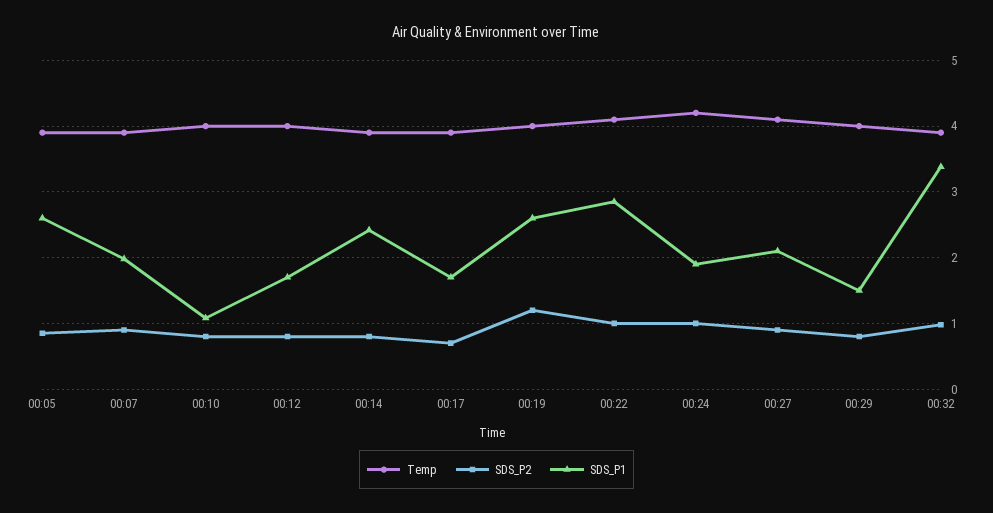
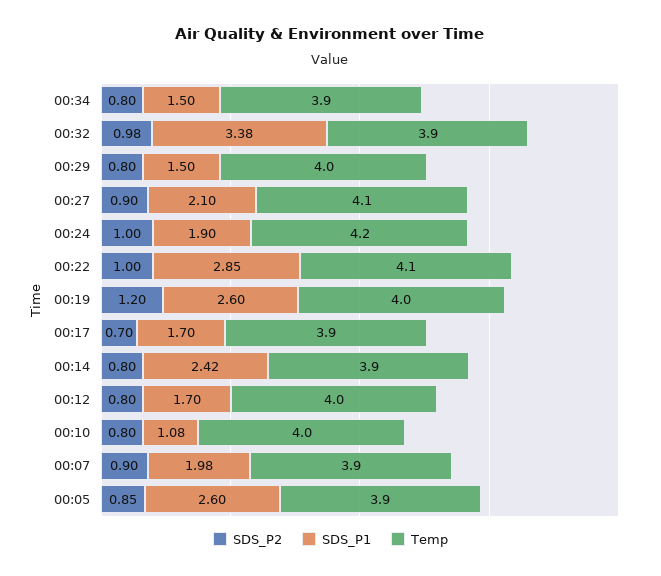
SDS_P2, 00:34: none -> 0.8
SDS_P1, 00:34: none -> 1.5
Temp, 00:34: none -> 3.9

